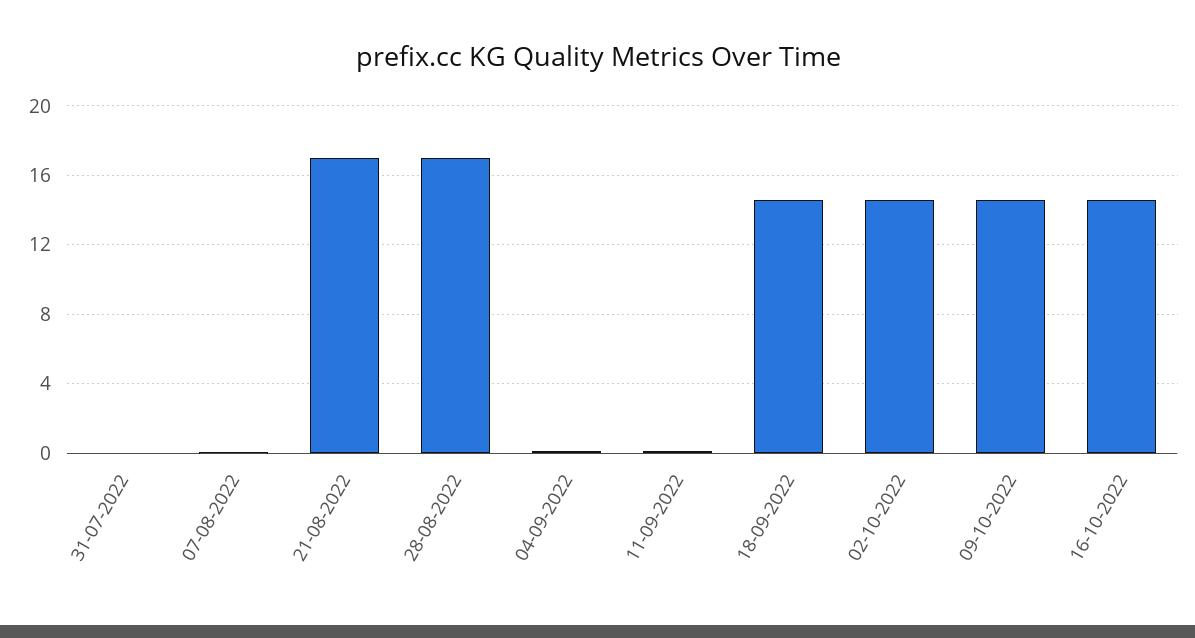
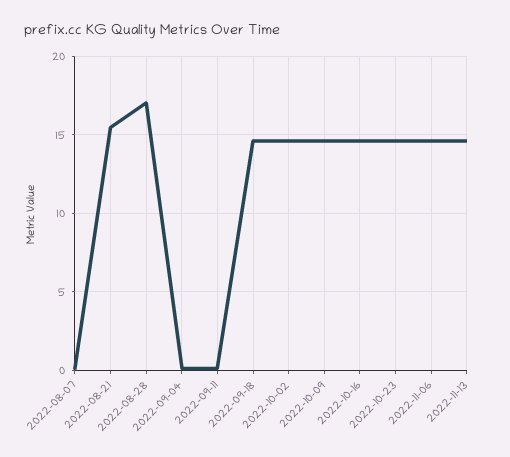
31-07-2022: 0 -> none
21-08-2022: 17 -> 15.5
2022-10-23: none -> 14.5
2022-11-06: none -> 14.5
2022-11-13: none -> 14.5

